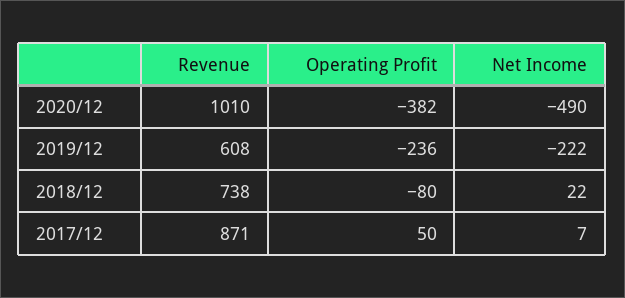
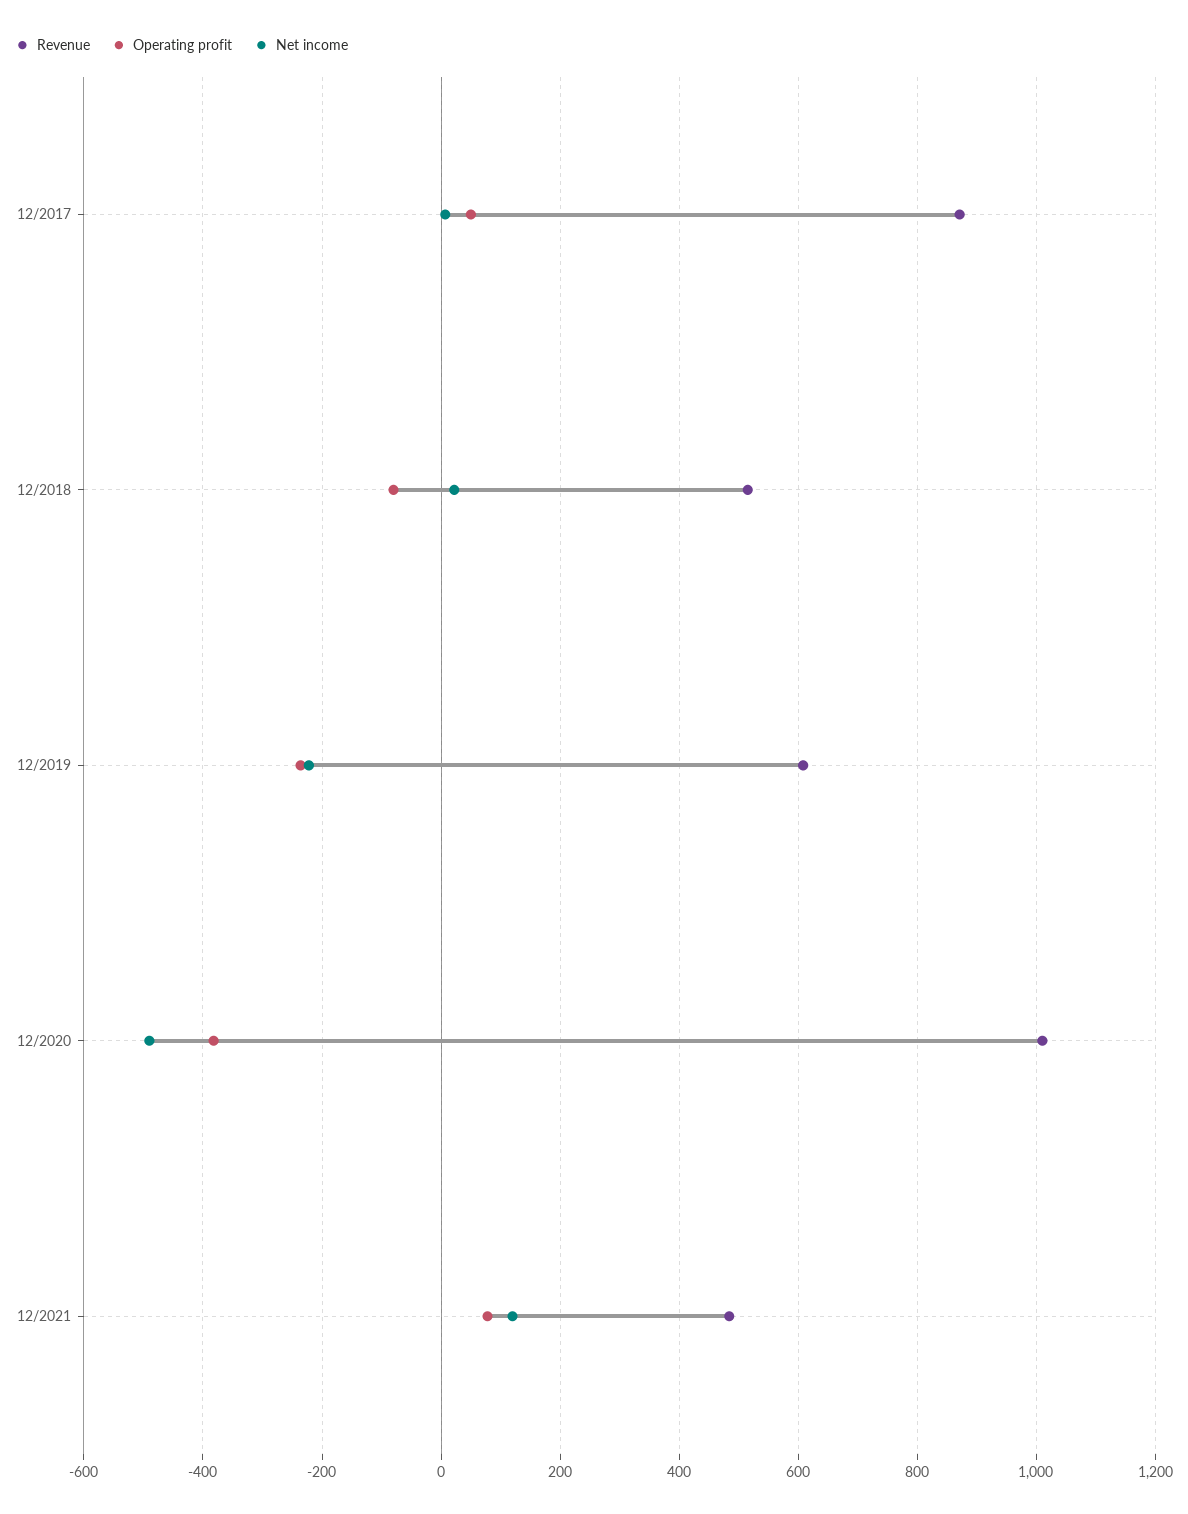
Revenue, 2018/12: 738 -> 520
Revenue, 12/2021: none -> 480
Operating Profit, 12/2021: none -> 80
Net Income, 12/2021: none -> 120

